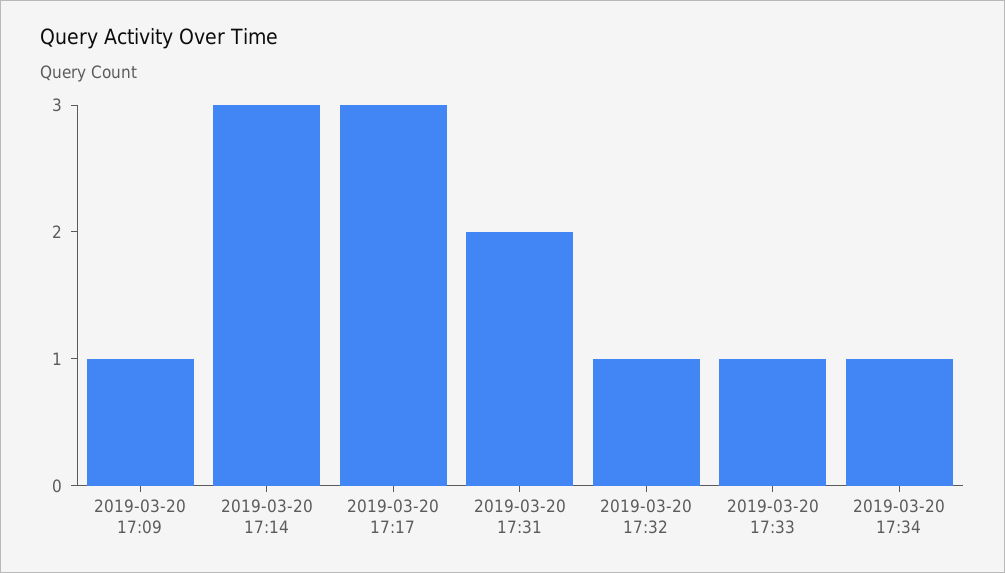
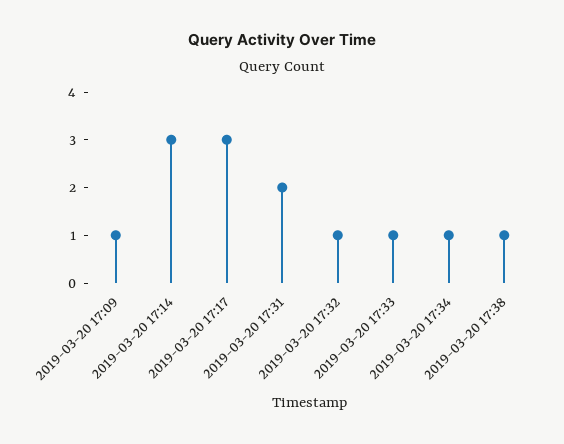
2019-03-20 17:38: none -> 1

